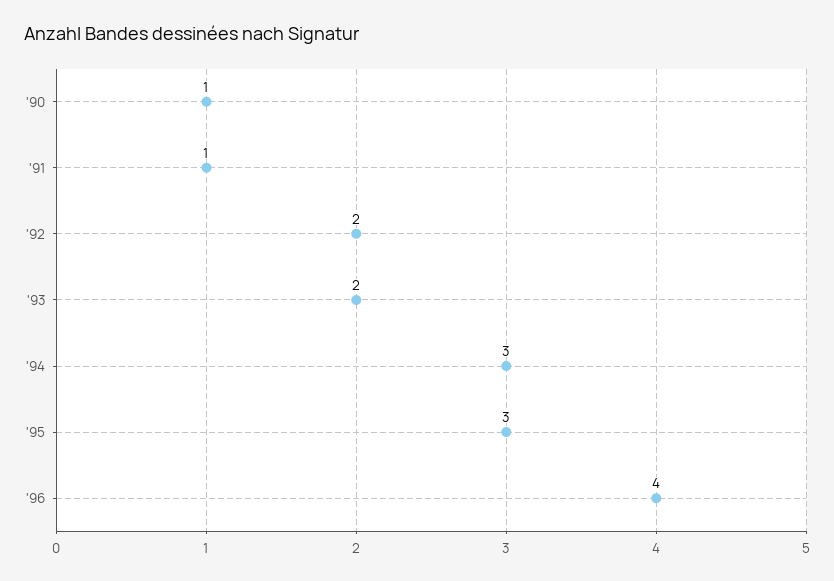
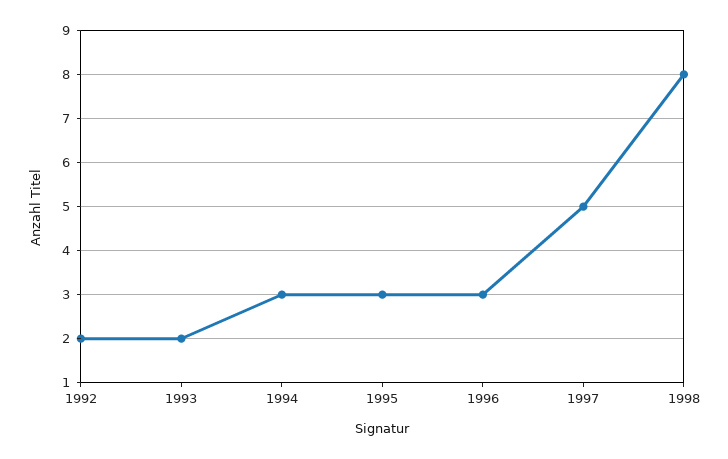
'90: 1 -> none
'91: 1 -> none
'96: 4 -> 3
1997: none -> 5
1998: none -> 8

